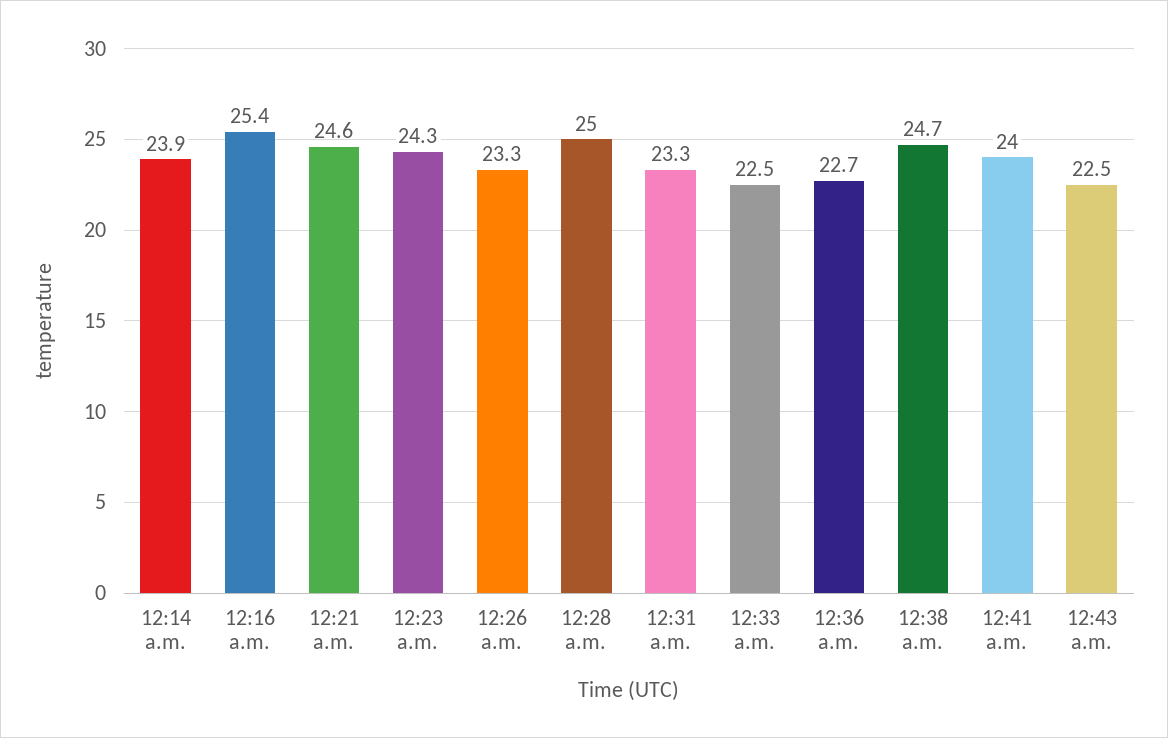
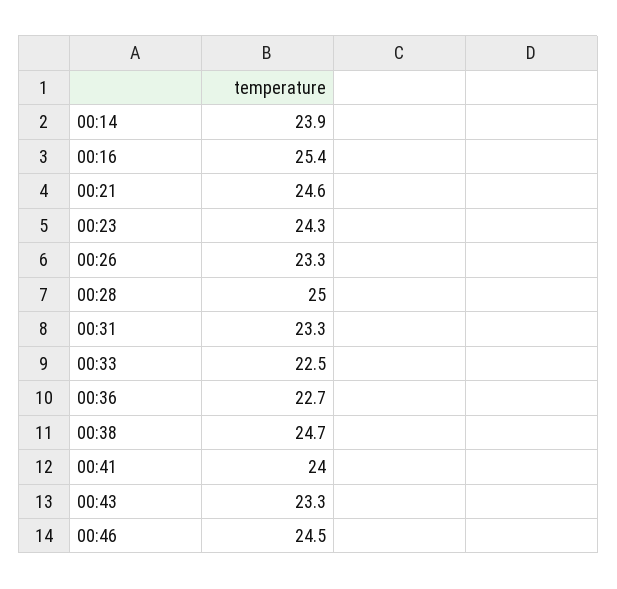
12:43 a.m.: 22.5 -> 23.3
00:46: none -> 24.5

